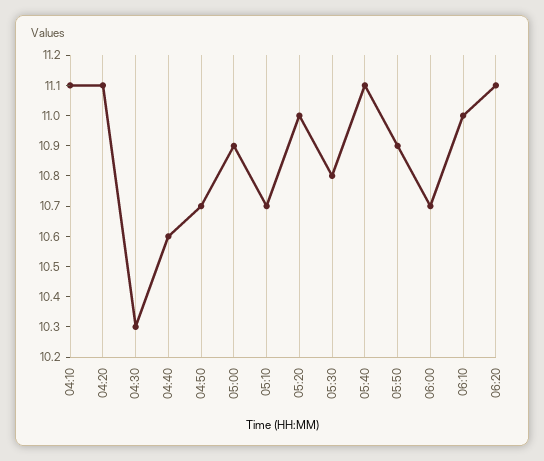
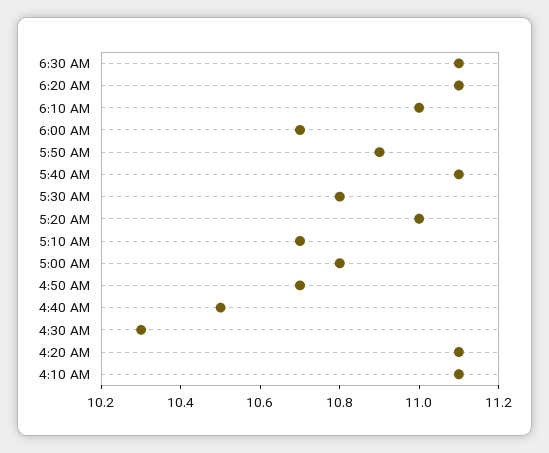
04:40: 10.6 -> 10.5
05:00: 10.9 -> 10.8
6:30 AM: none -> 11.1

